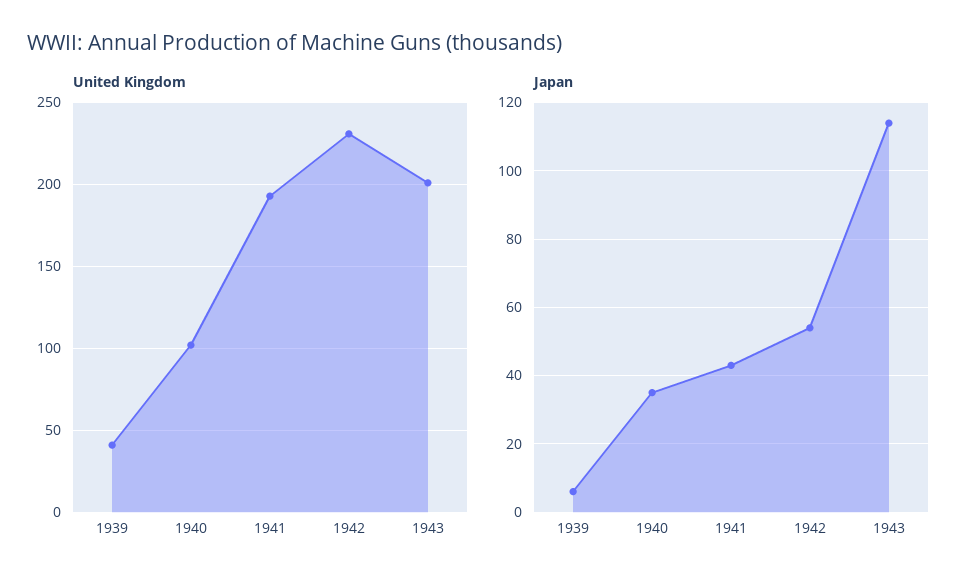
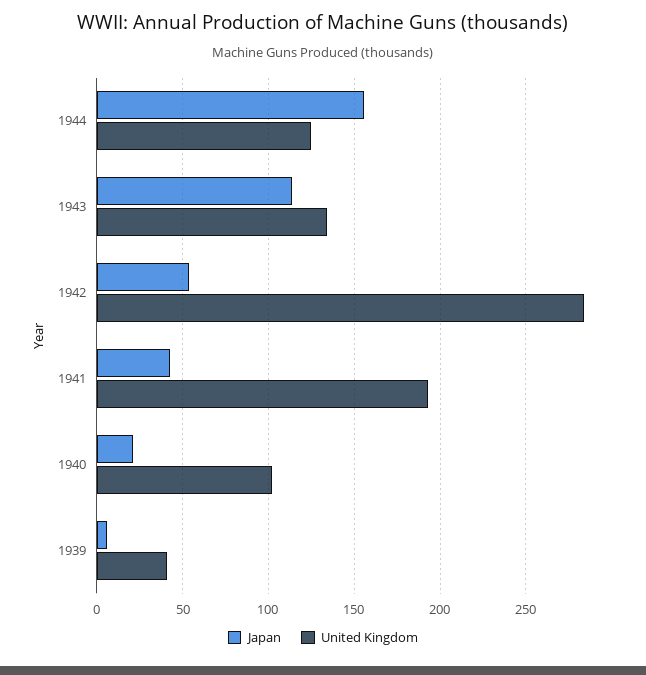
United Kingdom, 1942: 230 -> 285
United Kingdom, 1943: 200 -> 135
Japan, 1940: 35 -> 20
Japan, 1944: none -> 155
United Kingdom, 1944: none -> 125

